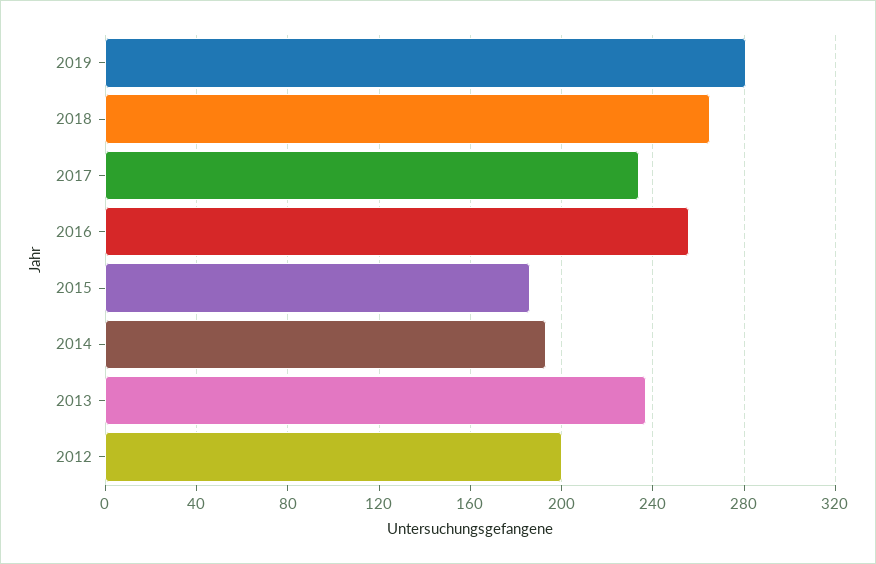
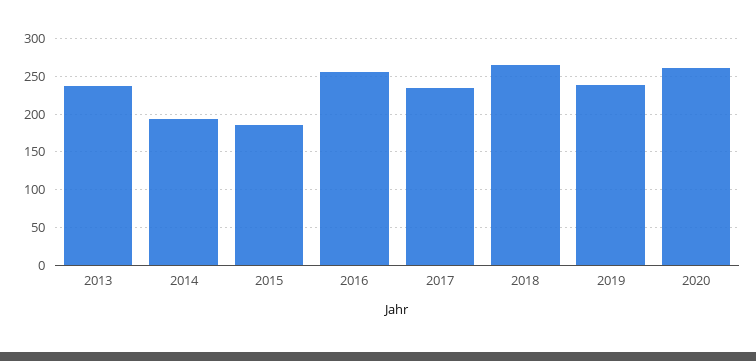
2019: 280 -> 240
2012: 200 -> none
2020: none -> 260

